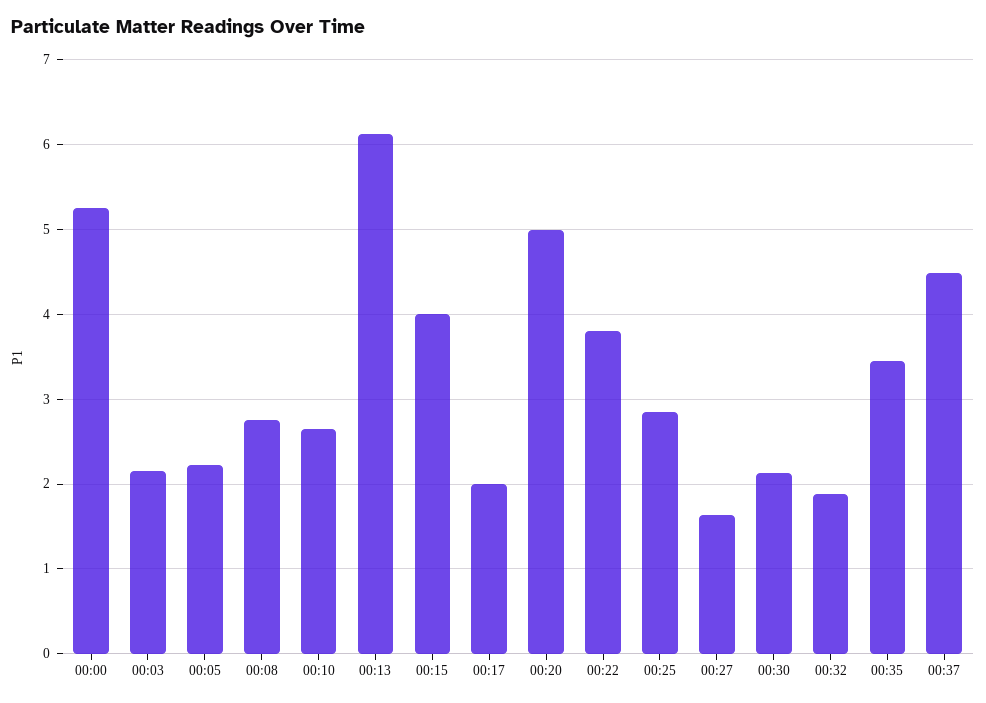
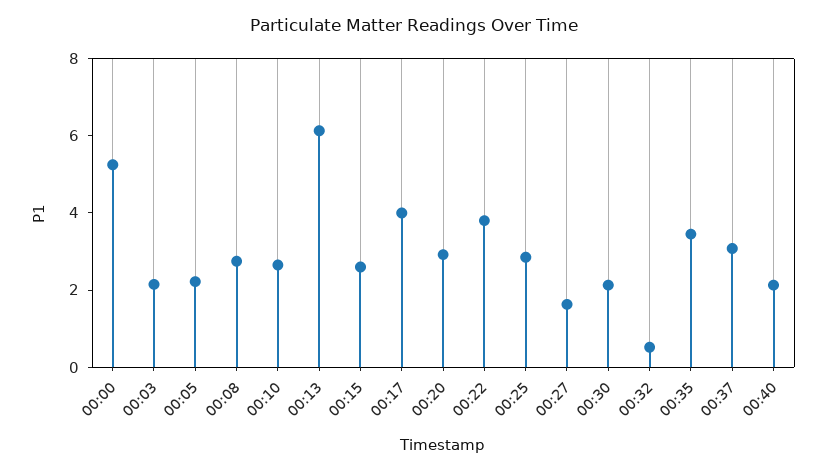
00:15: 4 -> 2.5
00:17: 2 -> 4
00:20: 5 -> 3
00:32: 1.9 -> 0.5
00:37: 4.5 -> 3
00:40: none -> 2

